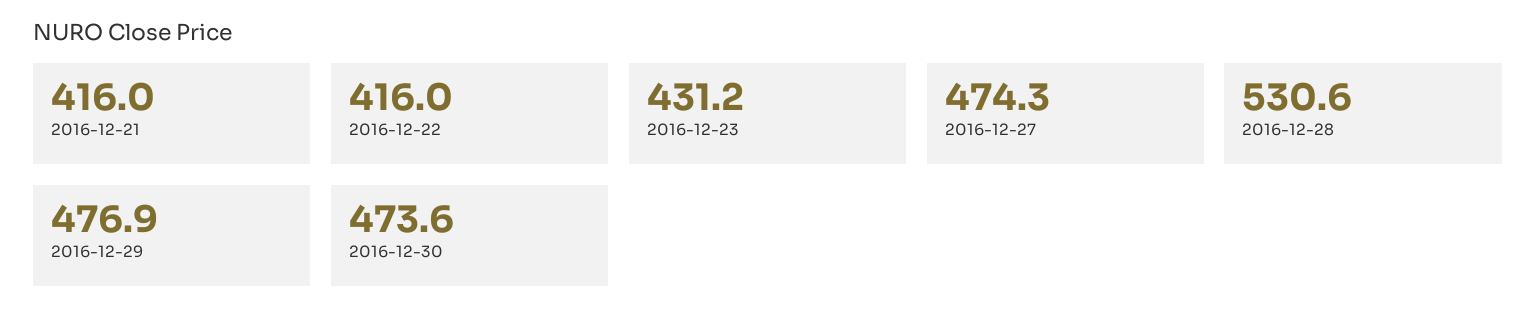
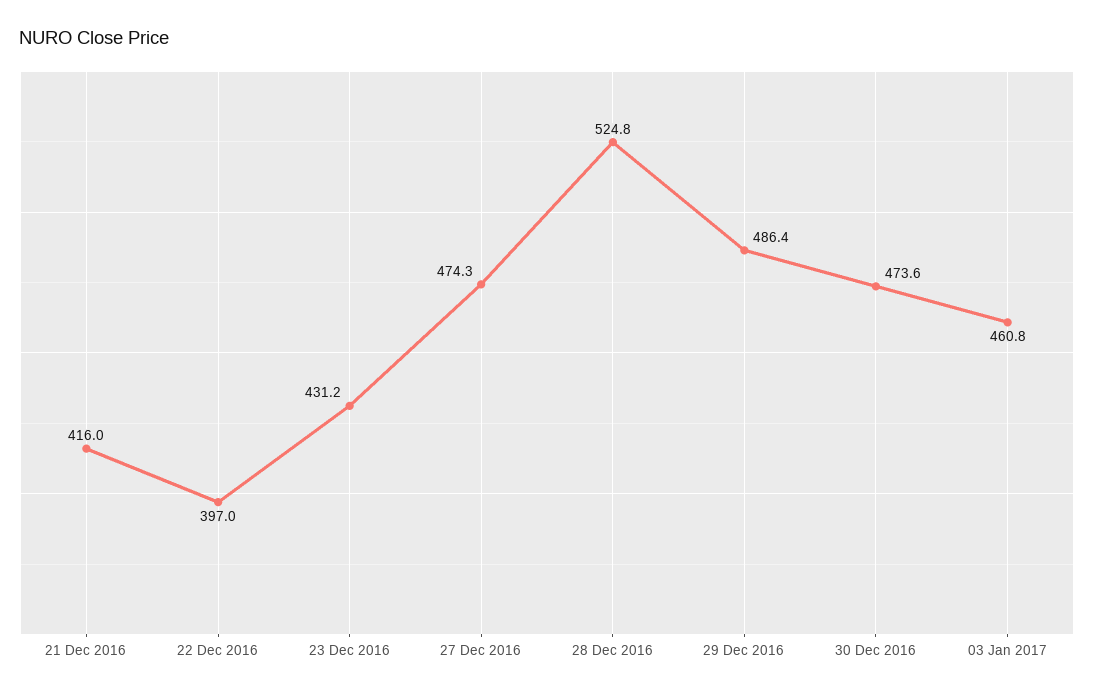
2016-12-22: 416 -> 397
2016-12-28: 530.6 -> 524.8
2016-12-29: 476.9 -> 486.4
03 Jan 2017: none -> 460.8

